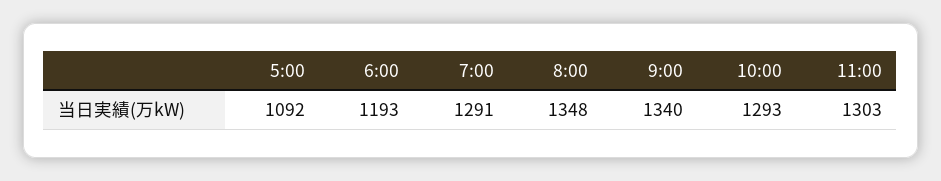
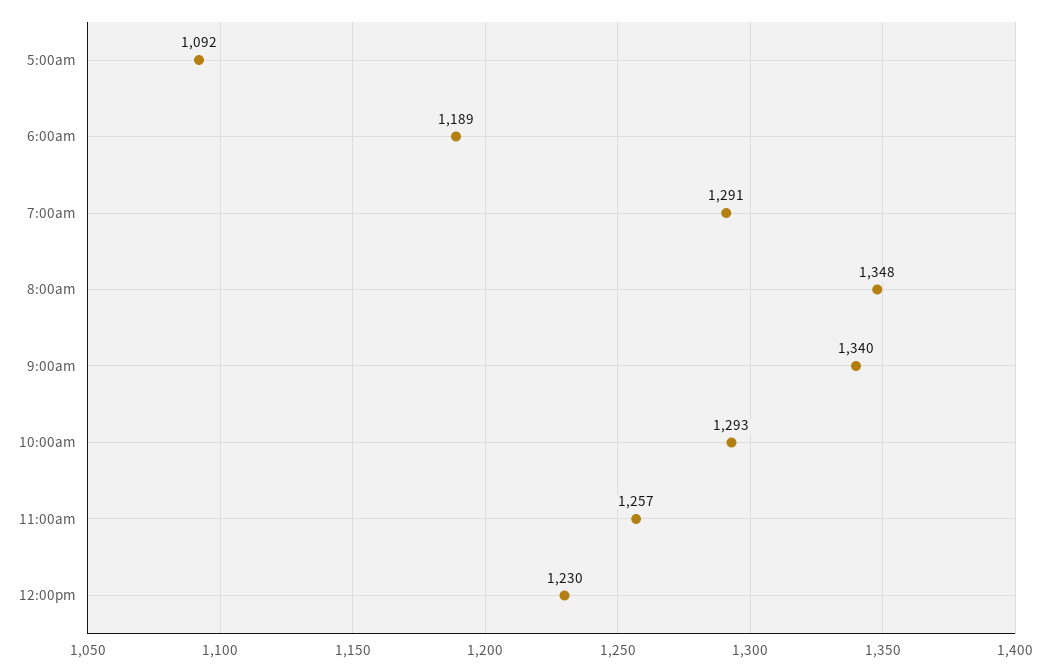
6:00: 1193 -> 1189
11:00: 1303 -> 1257
12:00pm: none -> 1230

